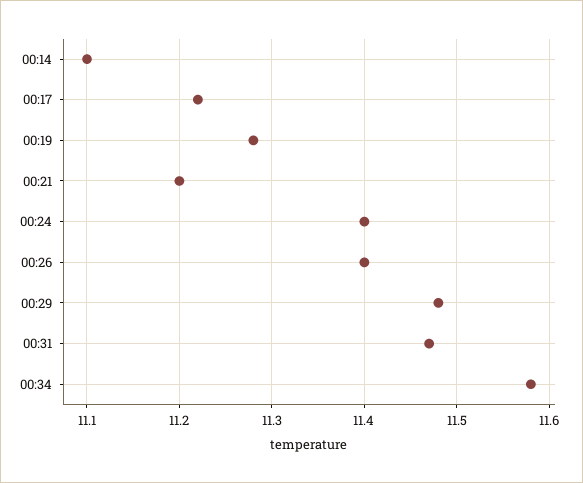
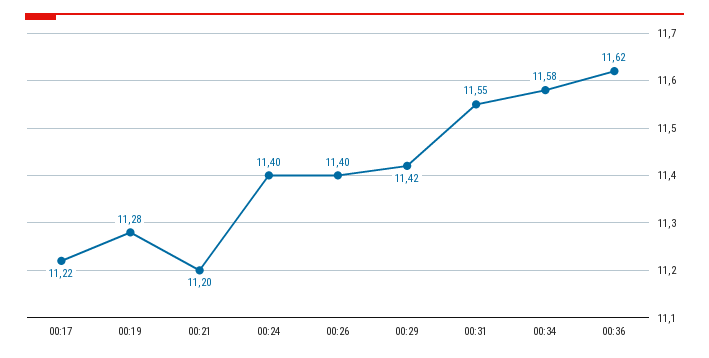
00:14: 11.1 -> none
00:29: 11.48 -> 11.42
00:31: 11.47 -> 11.55
00:36: none -> 11.62

